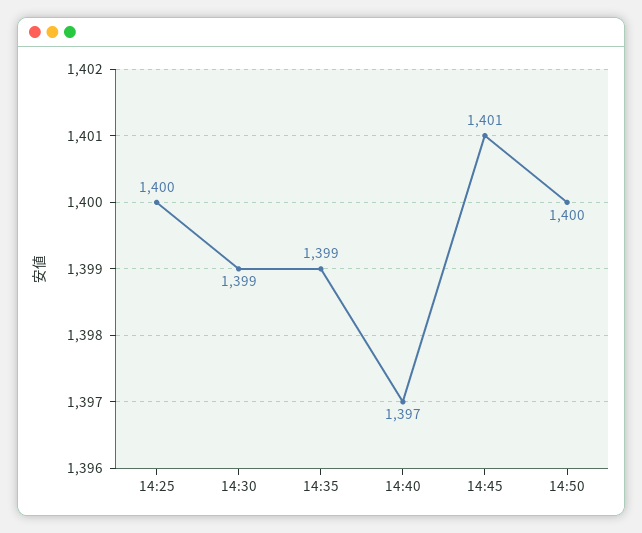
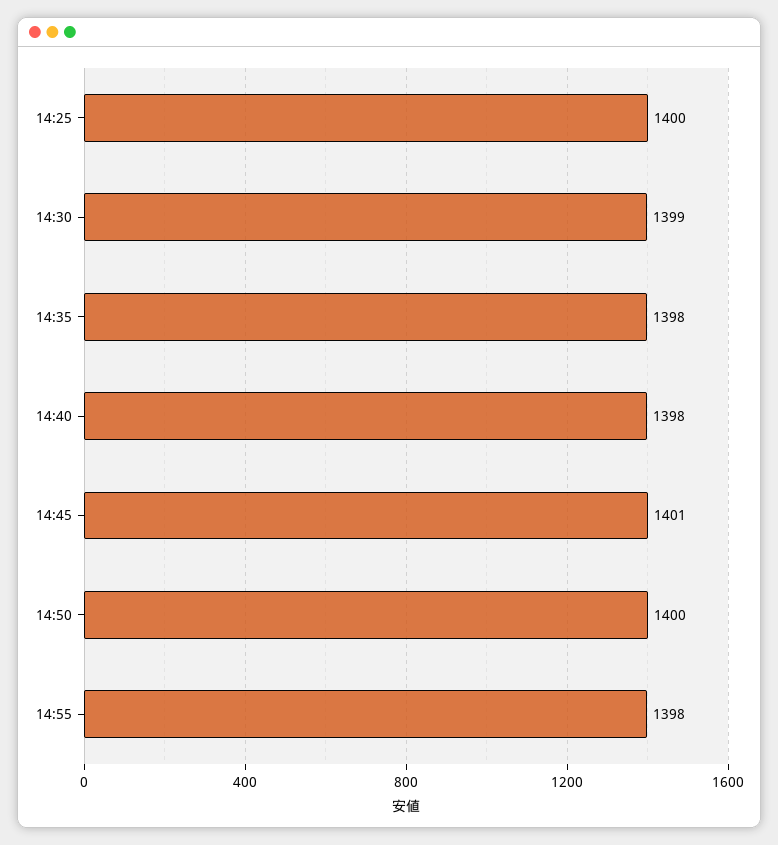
14:35: 1399 -> 1398
14:40: 1397 -> 1398
14:55: none -> 1398

